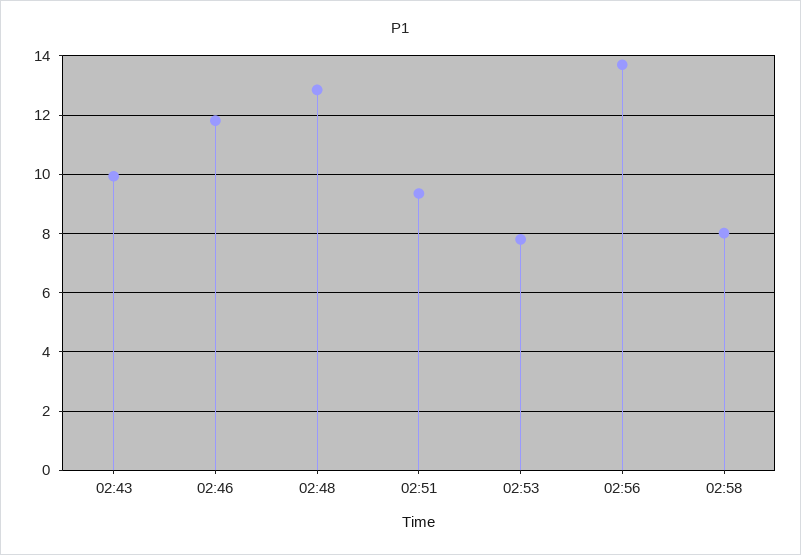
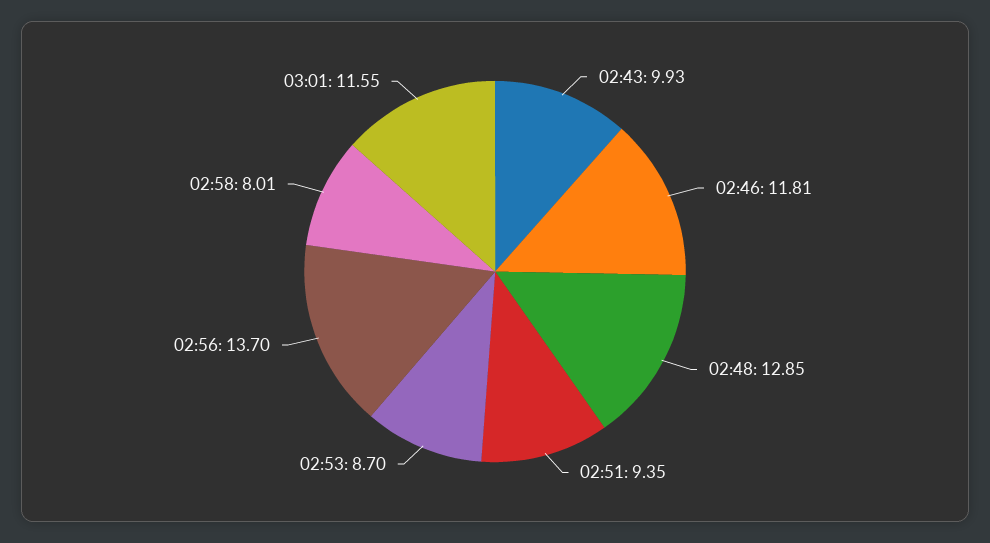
02:53: 7.75 -> 8.7
03:01: none -> 11.55

